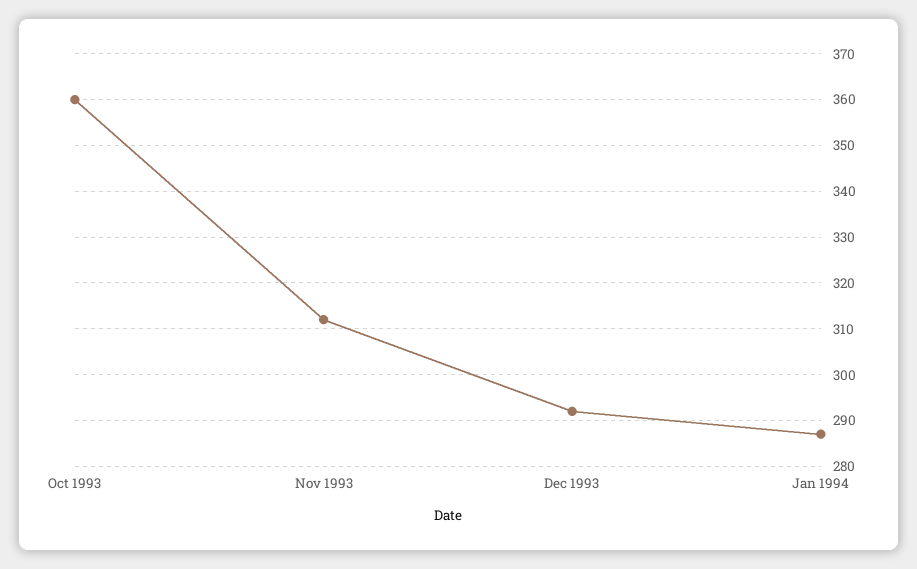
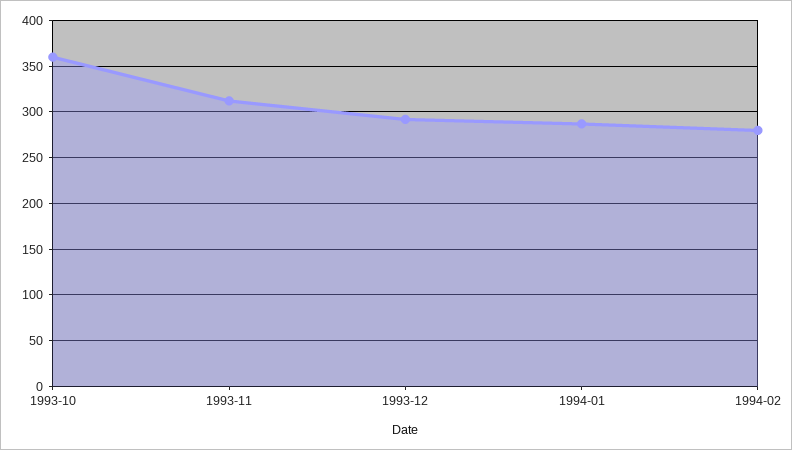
1994-02: none -> 280

